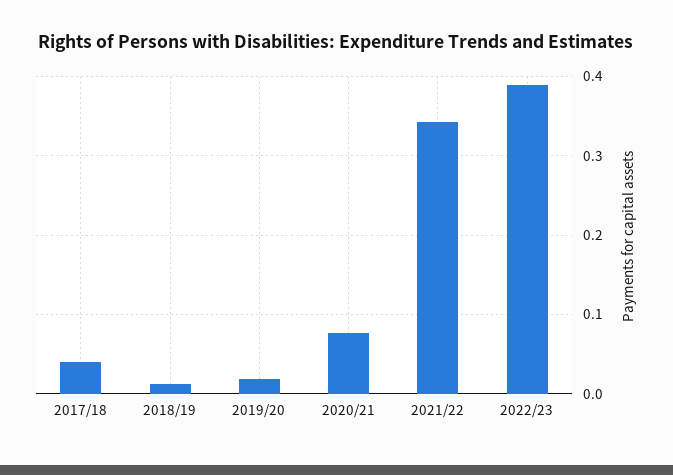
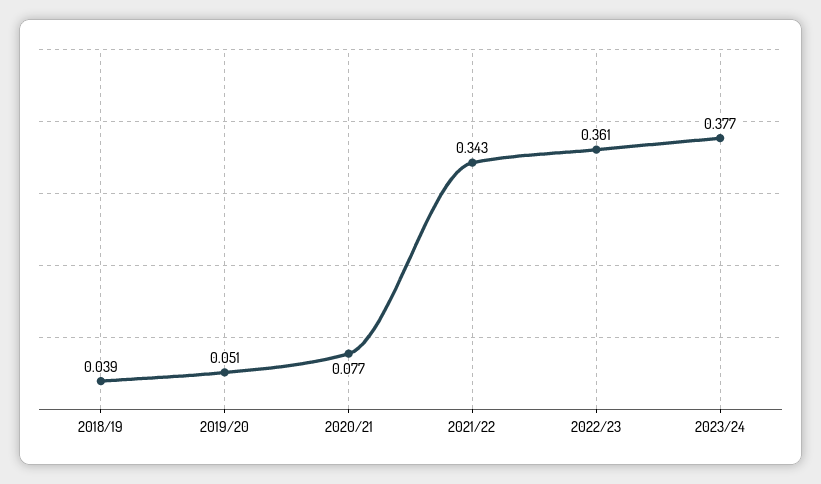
2017/18: 0.04 -> none
2018/19: 0.01 -> 0.039
2019/20: 0.02 -> 0.051
2022/23: 0.39 -> 0.361
2023/24: none -> 0.377

